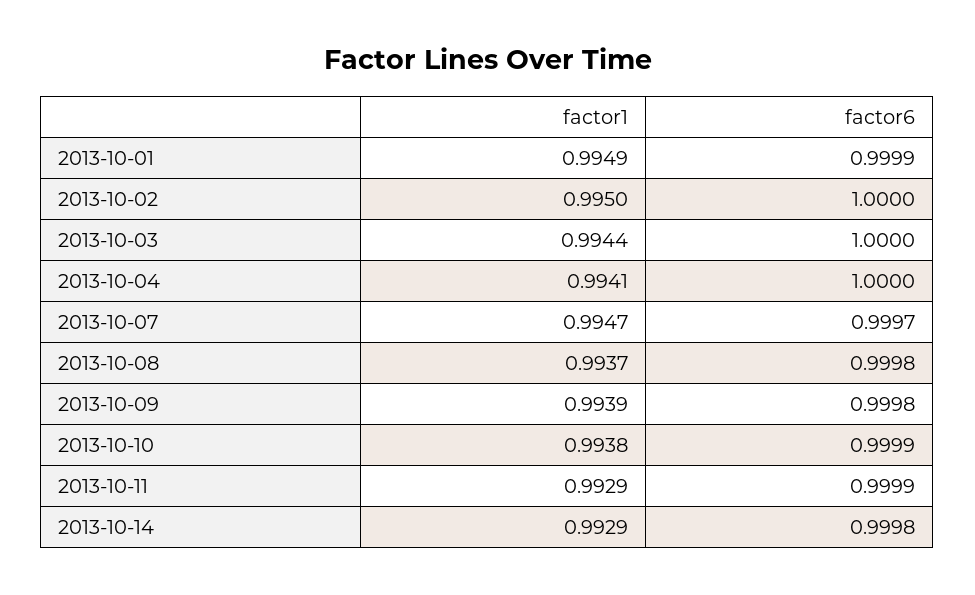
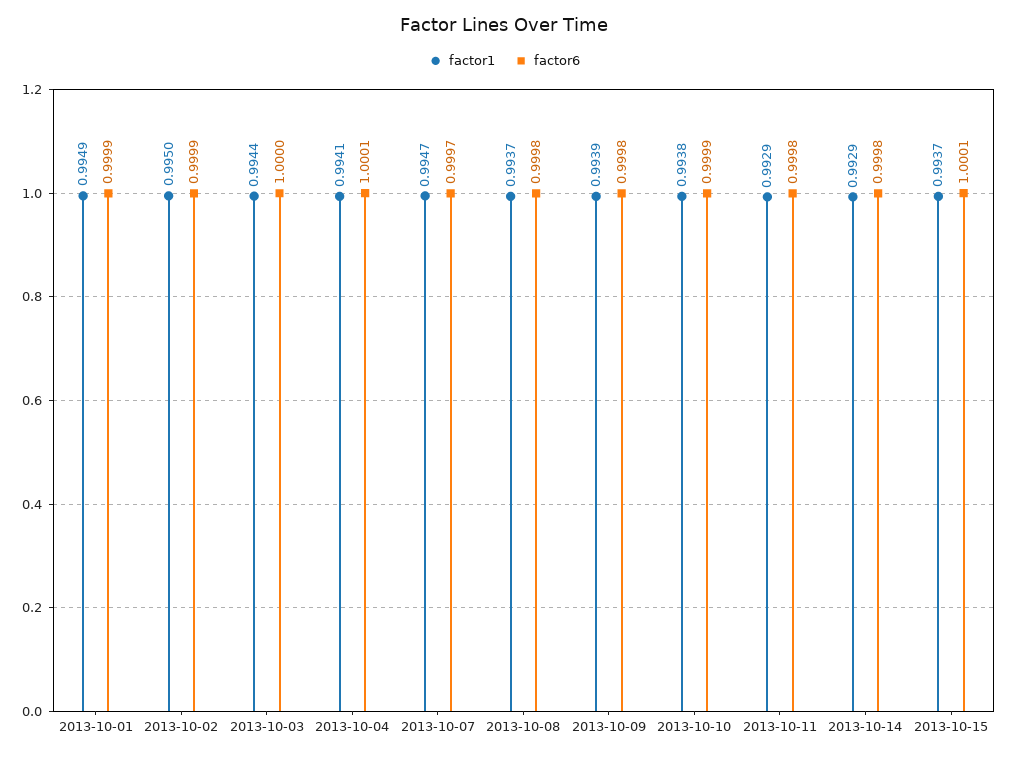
factor6, 2013-10-02: 1 -> 0.9999
factor6, 2013-10-04: 1 -> 1.0001
factor6, 2013-10-11: 0.9999 -> 0.9998
factor1, 2013-10-15: none -> 0.9937
factor6, 2013-10-15: none -> 1.0001

